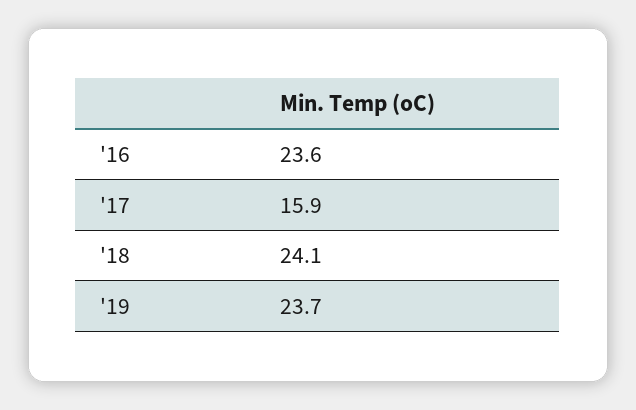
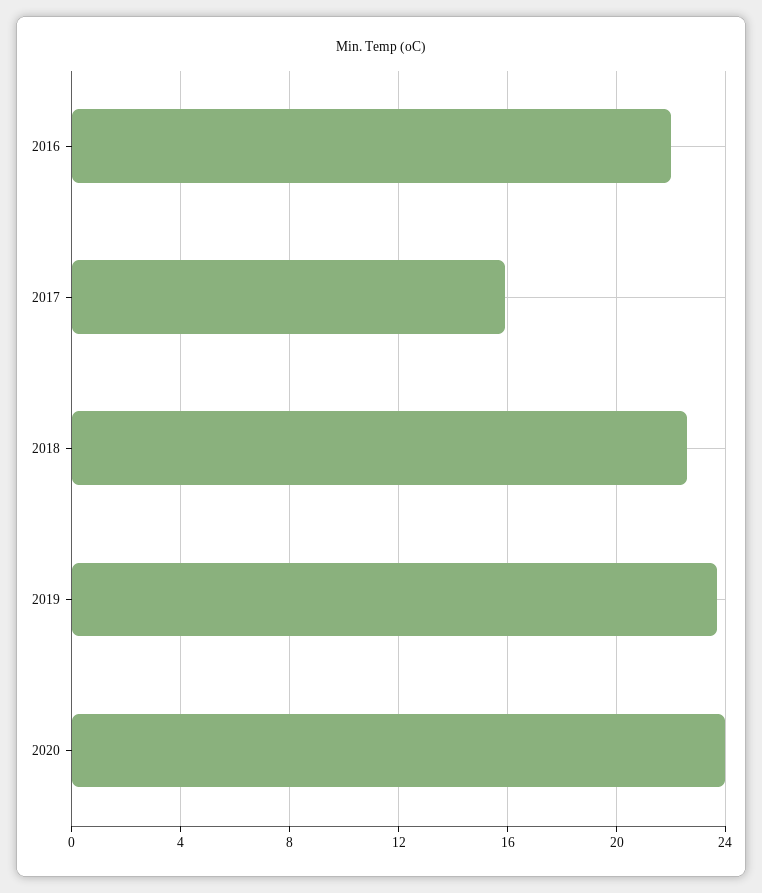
'16: 23.6 -> 22
'18: 24.1 -> 22.5
2020: none -> 24

